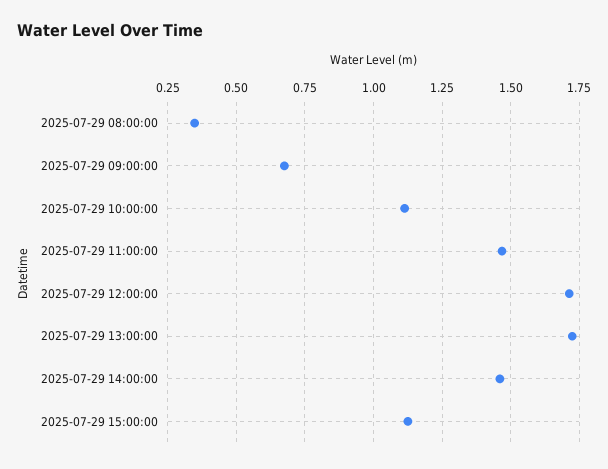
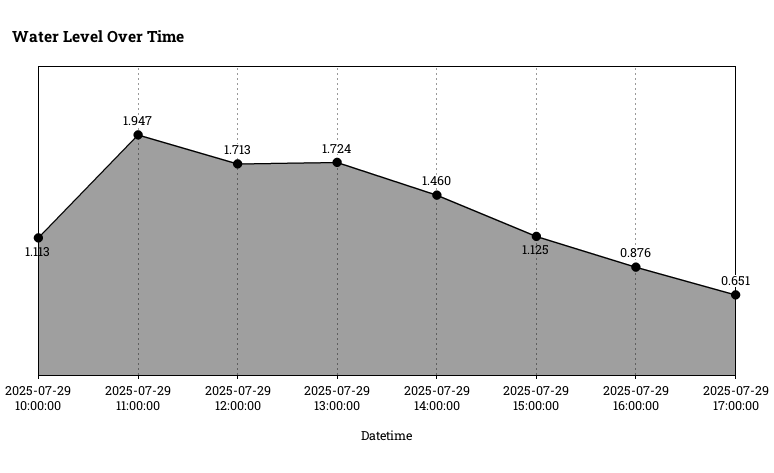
2025-07-29 08:00:00: 0.35 -> none
2025-07-29 09:00:00: 0.675 -> none
2025-07-29 11:00:00: 1.475 -> 1.947
2025-07-29 16:00:00: none -> 0.876
2025-07-29 17:00:00: none -> 0.651

